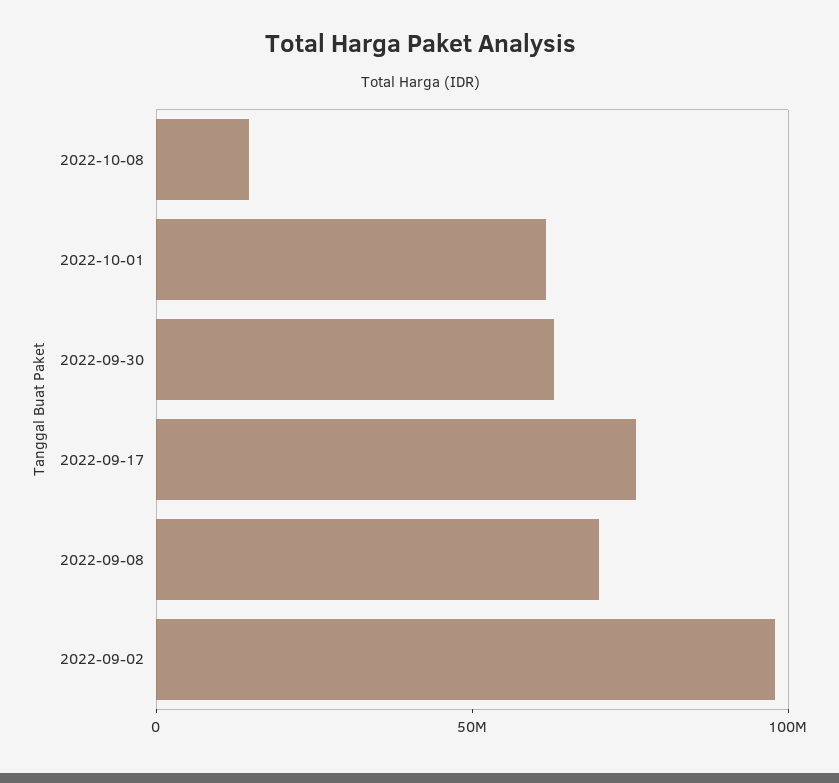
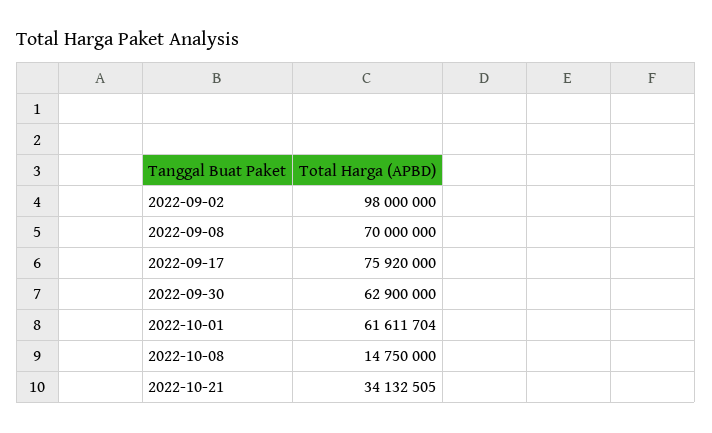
2022-10-21: none -> 34132505

